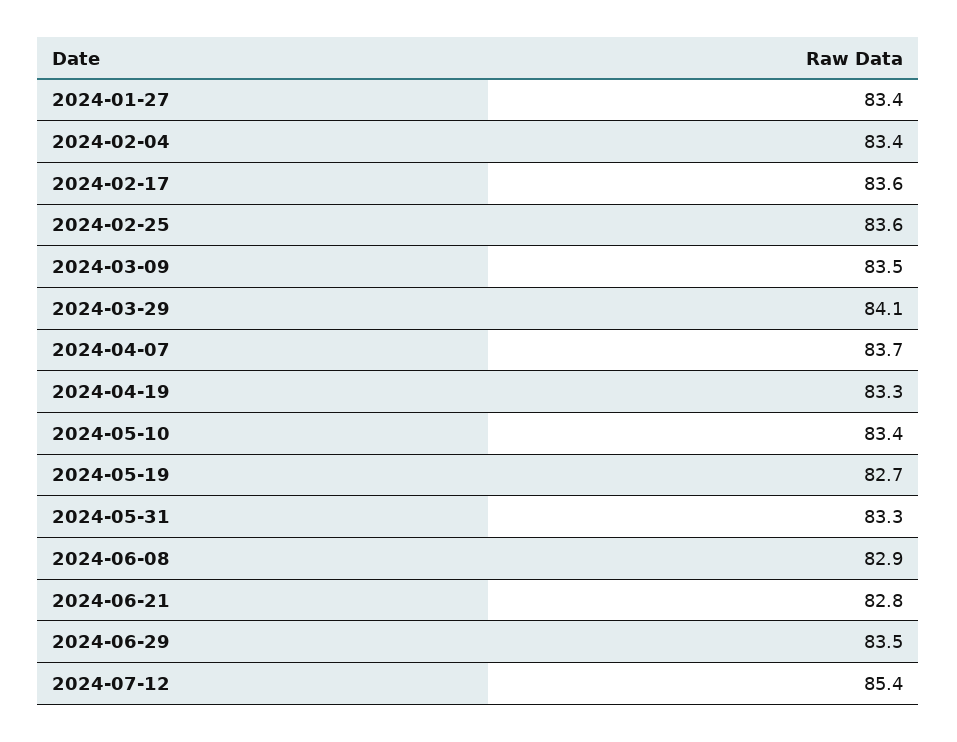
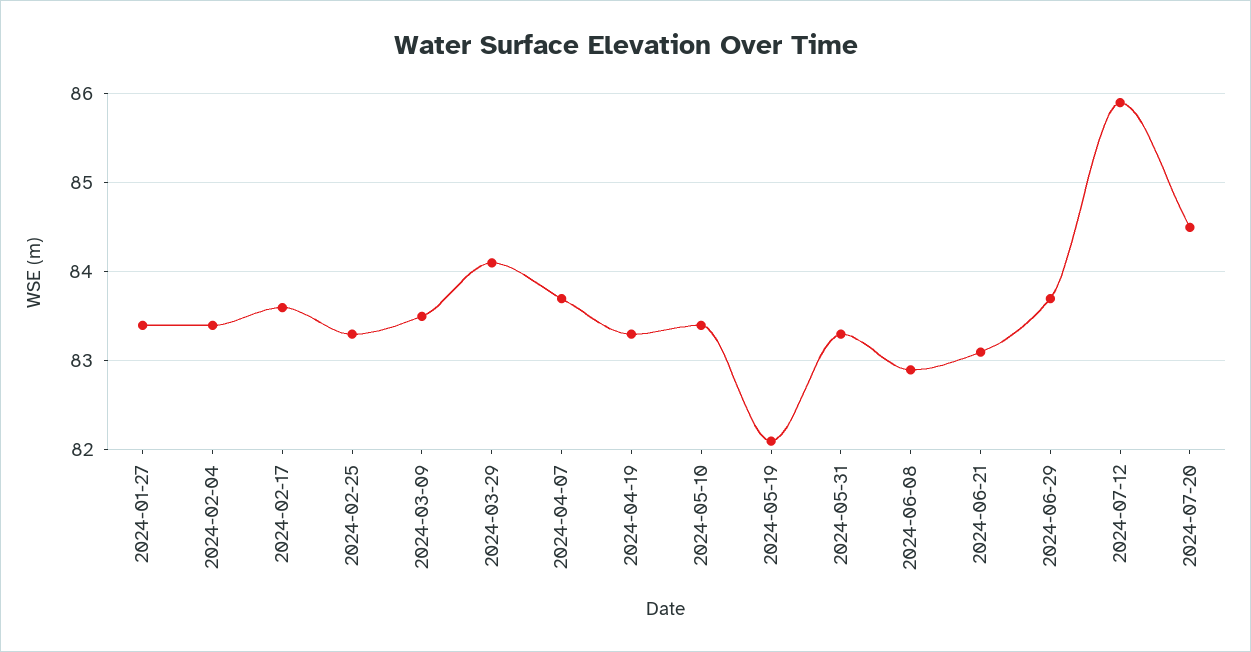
2024-02-25: 83.6 -> 83.3
2024-05-19: 82.7 -> 82.1
2024-06-21: 82.8 -> 83.1
2024-06-29: 83.5 -> 83.7
2024-07-12: 85.4 -> 85.9
2024-07-20: none -> 84.5

